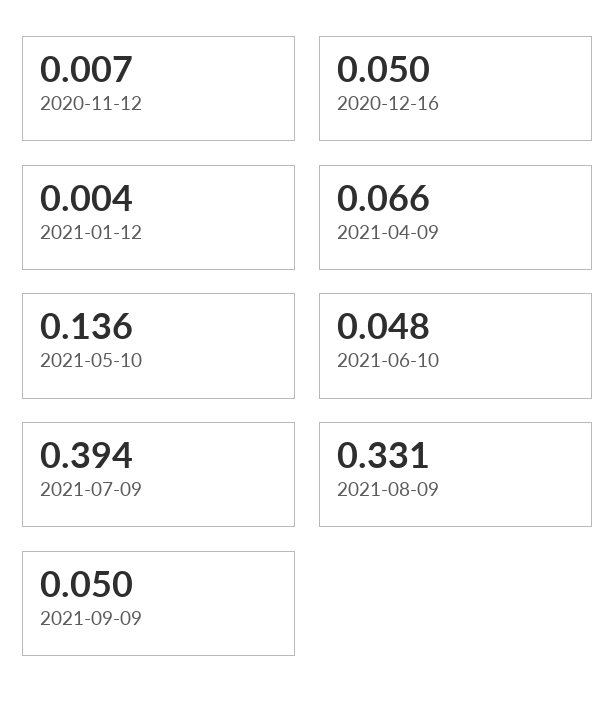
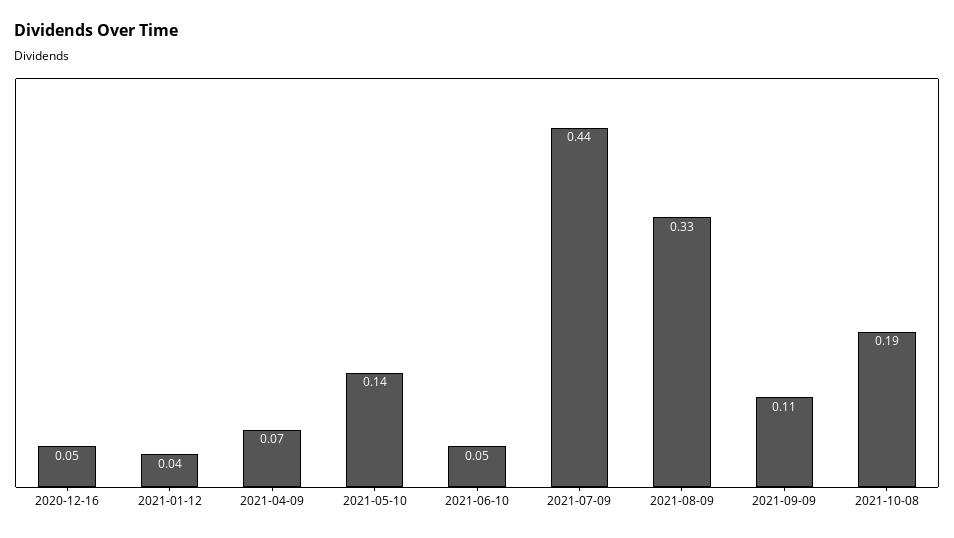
2020-11-12: 0.007 -> none
2021-01-12: 0.004 -> 0.04
2021-07-09: 0.394 -> 0.44
2021-09-09: 0.05 -> 0.11
2021-10-08: none -> 0.19

